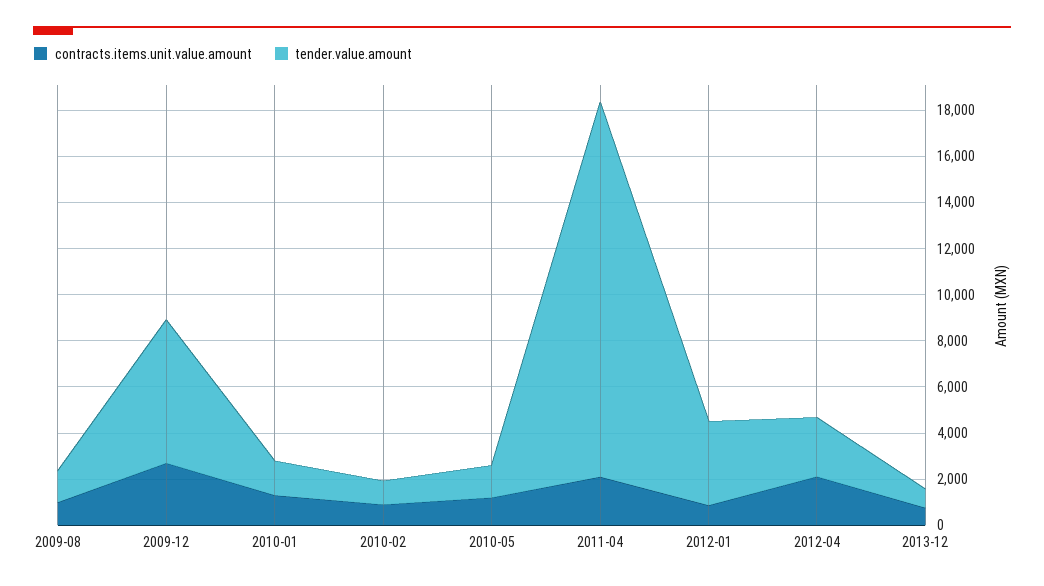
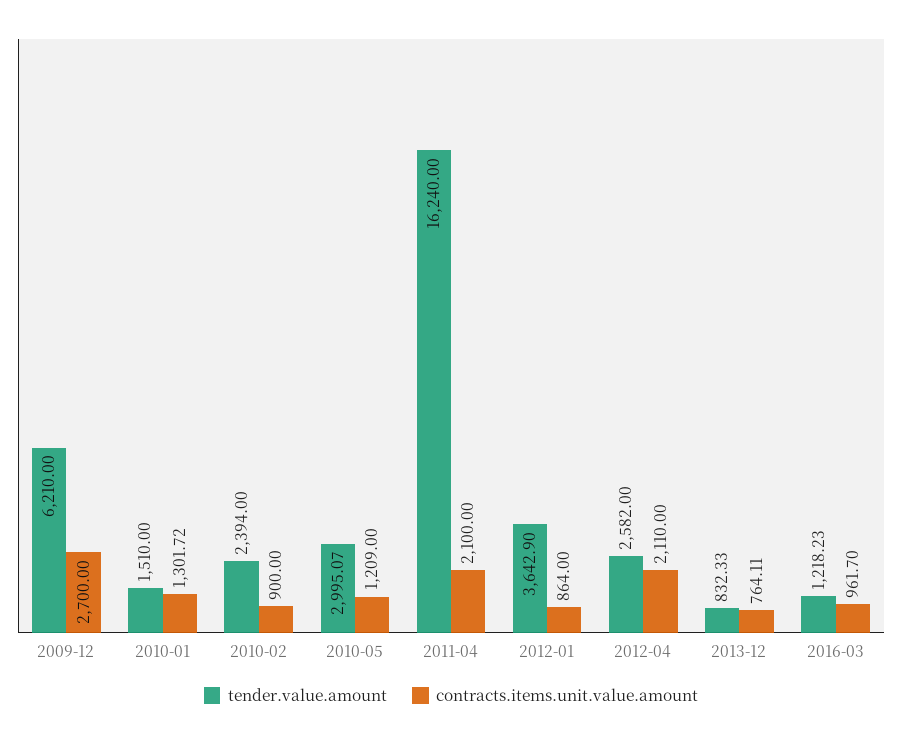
contracts.items.unit.value.amount, 2009-08: 1000 -> none
tender.value.amount, 2009-08: 1500 -> none
tender.value.amount, 2010-02: 1000 -> 2394
tender.value.amount, 2010-05: 1500 -> 2995.07
tender.value.amount, 2016-03: none -> 1218.23
contracts.items.unit.value.amount, 2016-03: none -> 961.7

